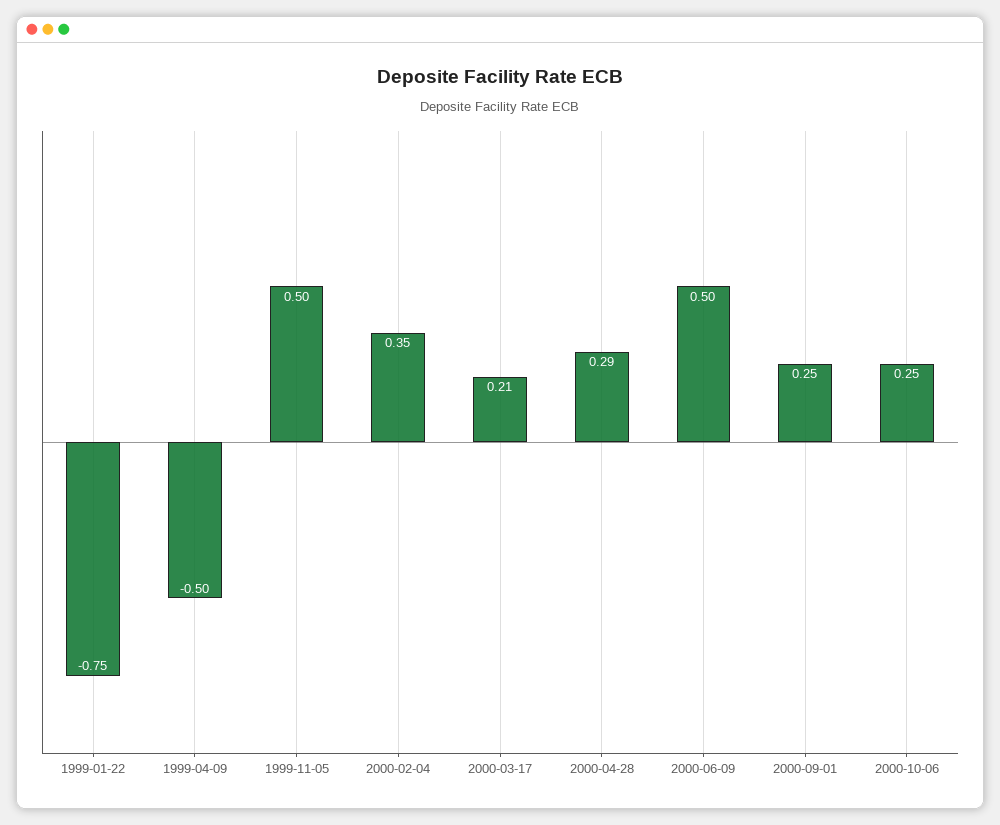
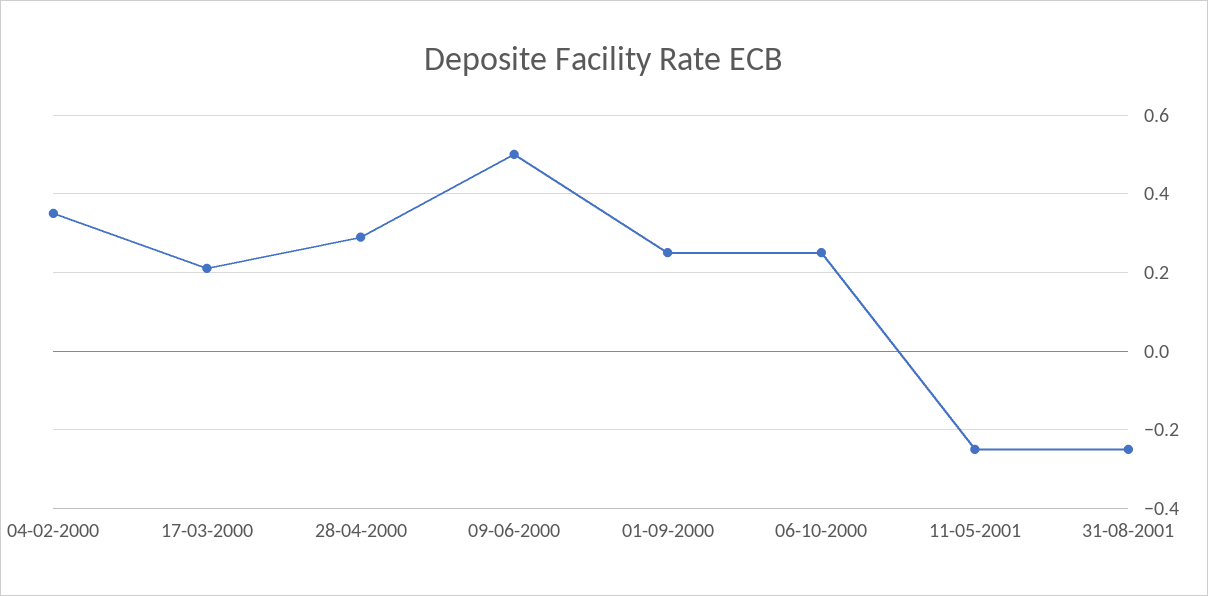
1999-01-22: -0.75 -> none
1999-04-09: -0.5 -> none
1999-11-05: 0.5 -> none
11-05-2001: none -> -0.25
31-08-2001: none -> -0.25

